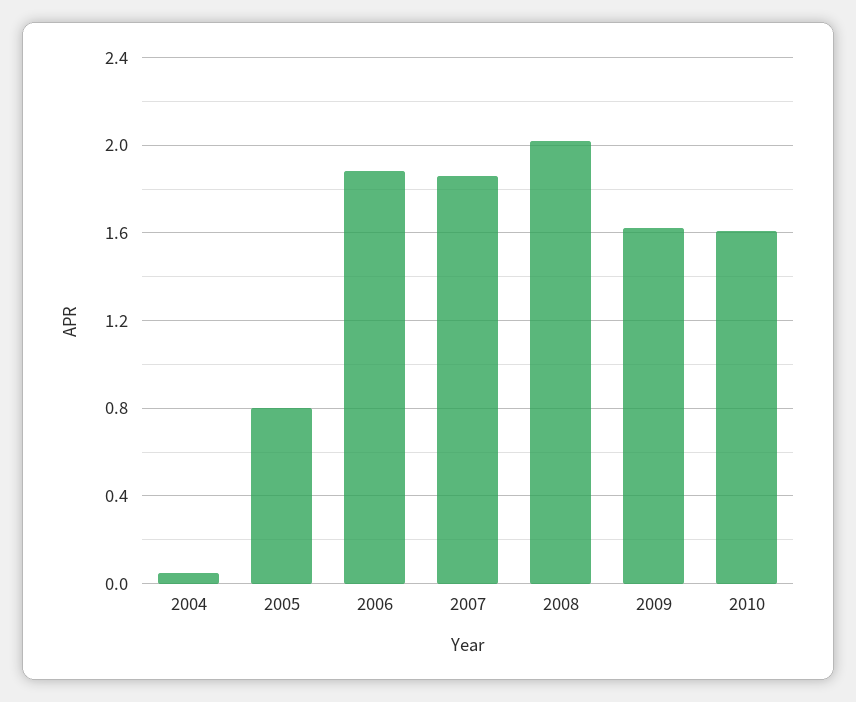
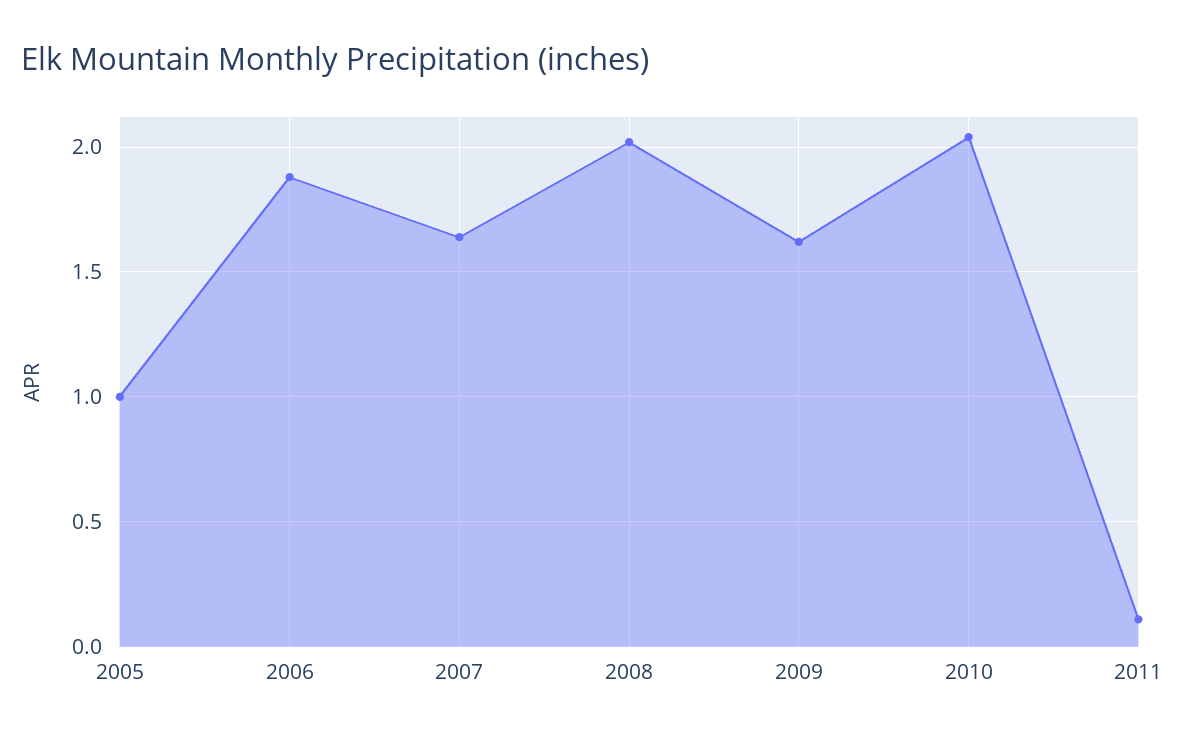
2004: 0.05 -> none
2005: 0.8 -> 1
2007: 1.85 -> 1.65
2010: 1.6 -> 2.05
2011: none -> 0.1

